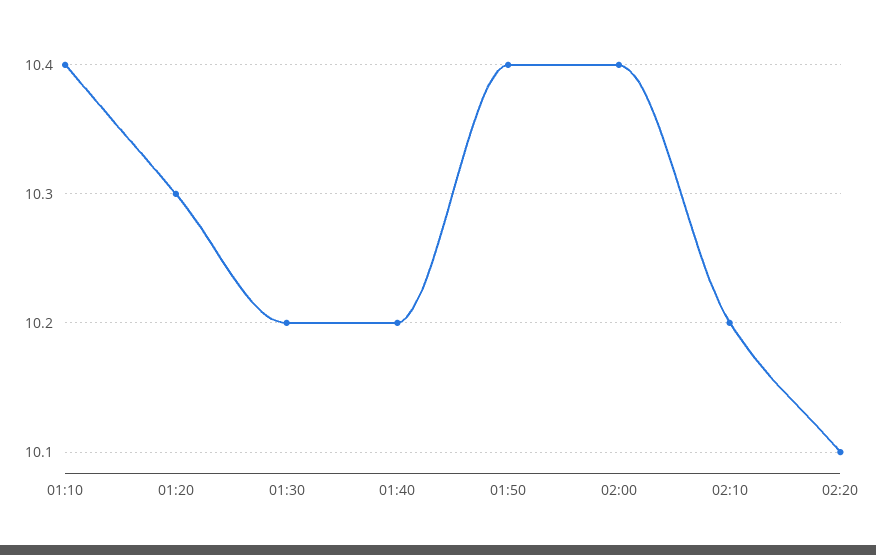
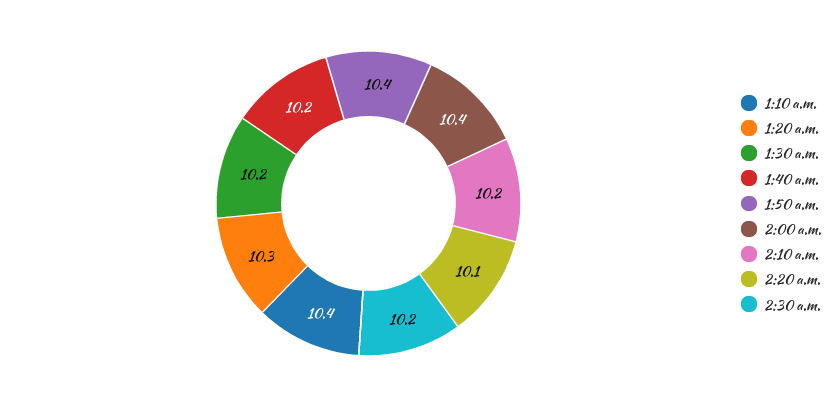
2:30 a.m.: none -> 10.2

